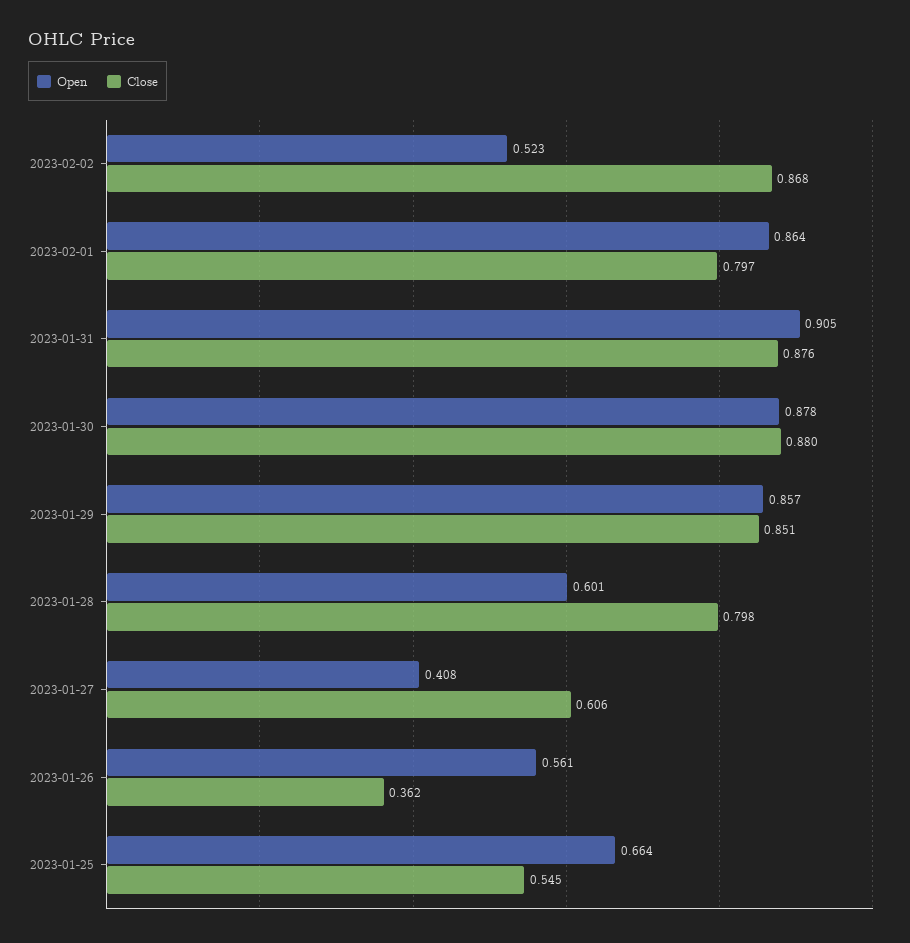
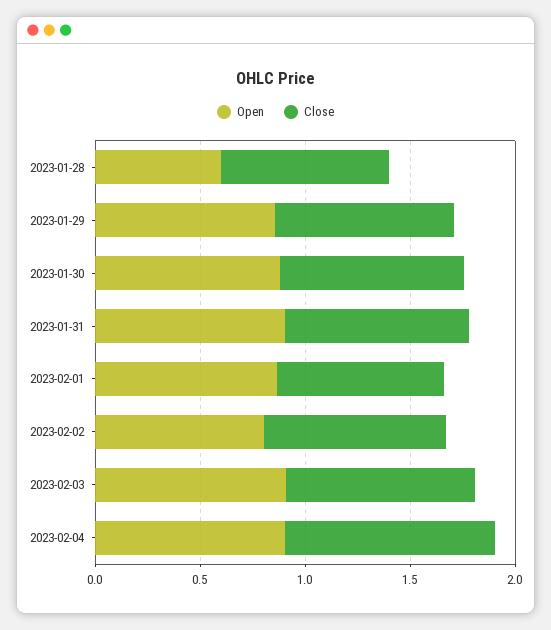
Open, 2023-02-02: 0.523 -> 0.8
Open, 2023-01-27: 0.408 -> none
Close, 2023-01-27: 0.606 -> none
Open, 2023-01-26: 0.561 -> none
Close, 2023-01-26: 0.362 -> none
Open, 2023-01-25: 0.664 -> none
Close, 2023-01-25: 0.545 -> none
Open, 2023-02-03: none -> 0.9
Close, 2023-02-03: none -> 0.9
Open, 2023-02-04: none -> 0.9
Close, 2023-02-04: none -> 1

